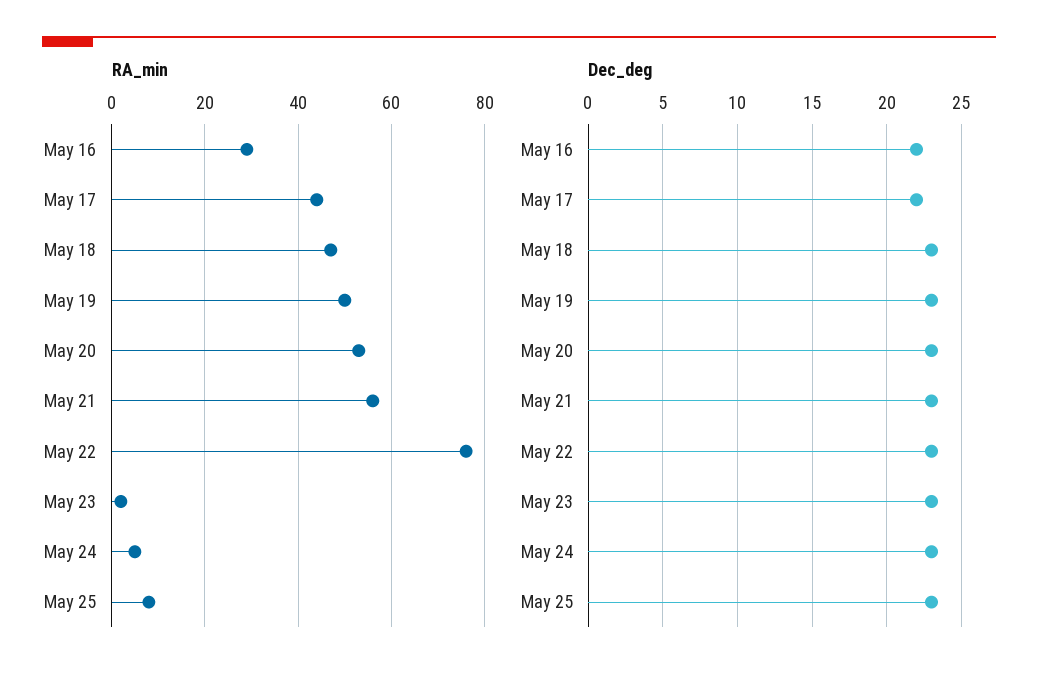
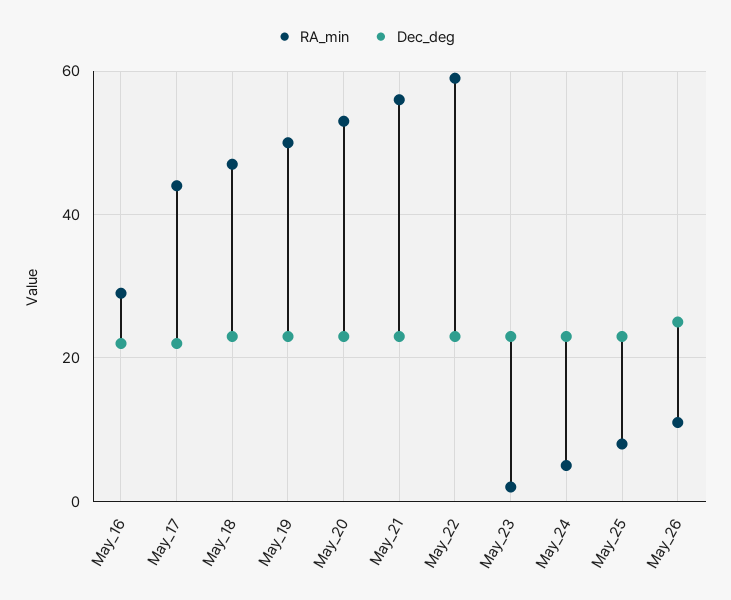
RA_min, May 22: 75 -> 60
RA_min, May_26: none -> 10
Dec_deg, May_26: none -> 25

